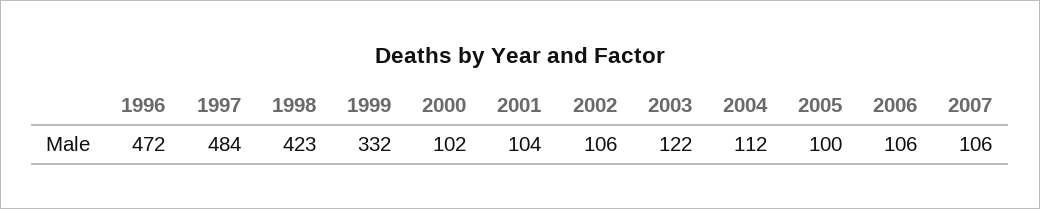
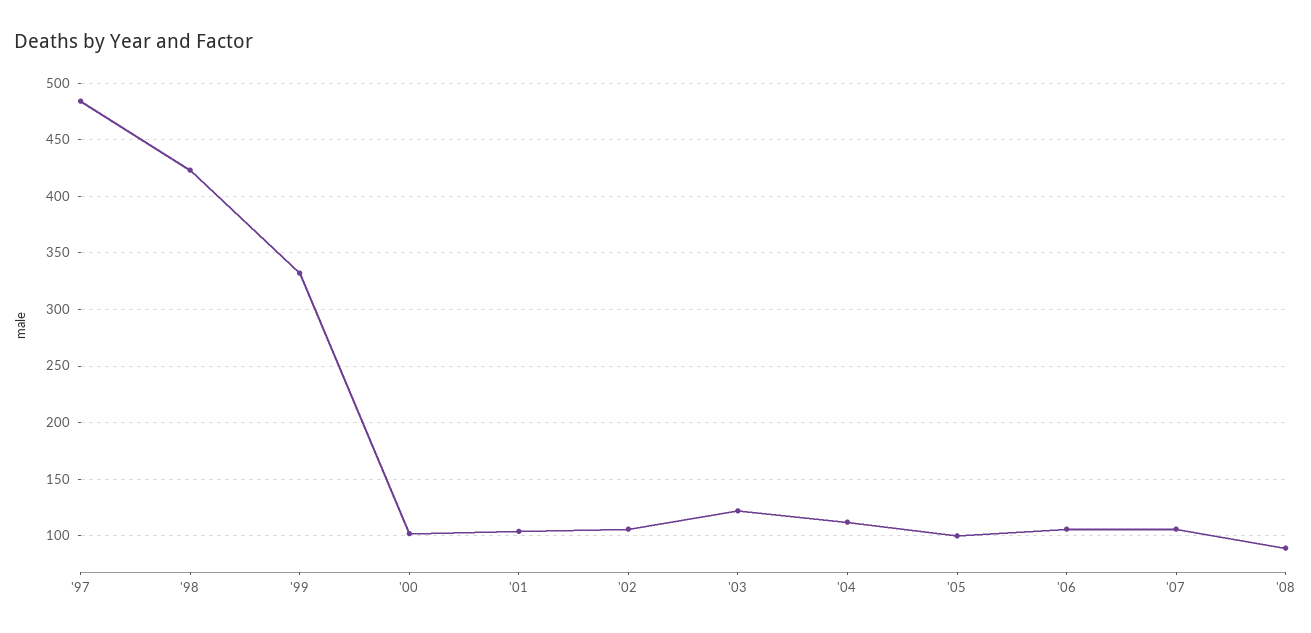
1996: 472 -> none
'08: none -> 90

